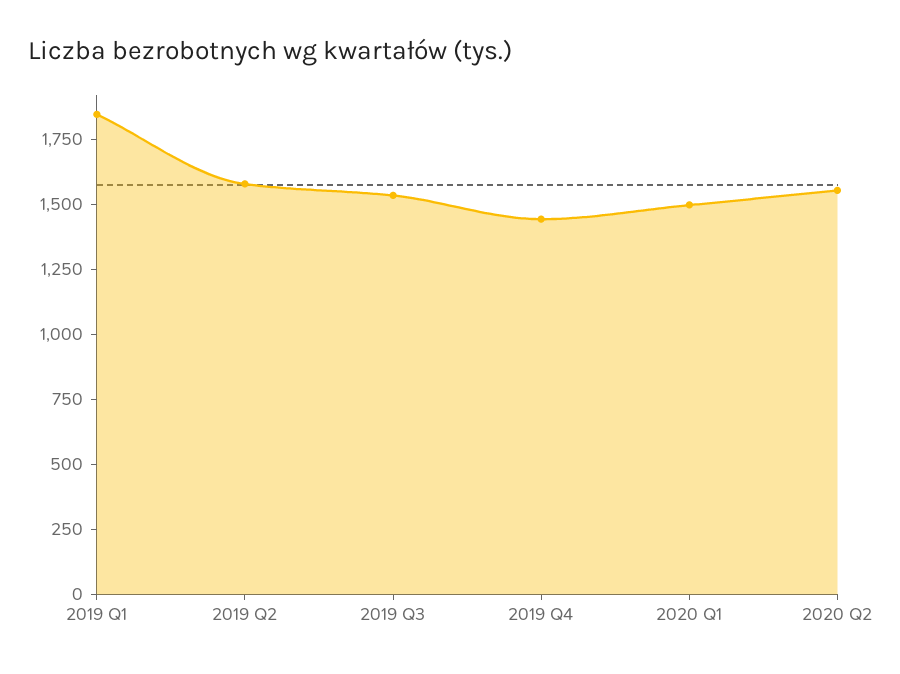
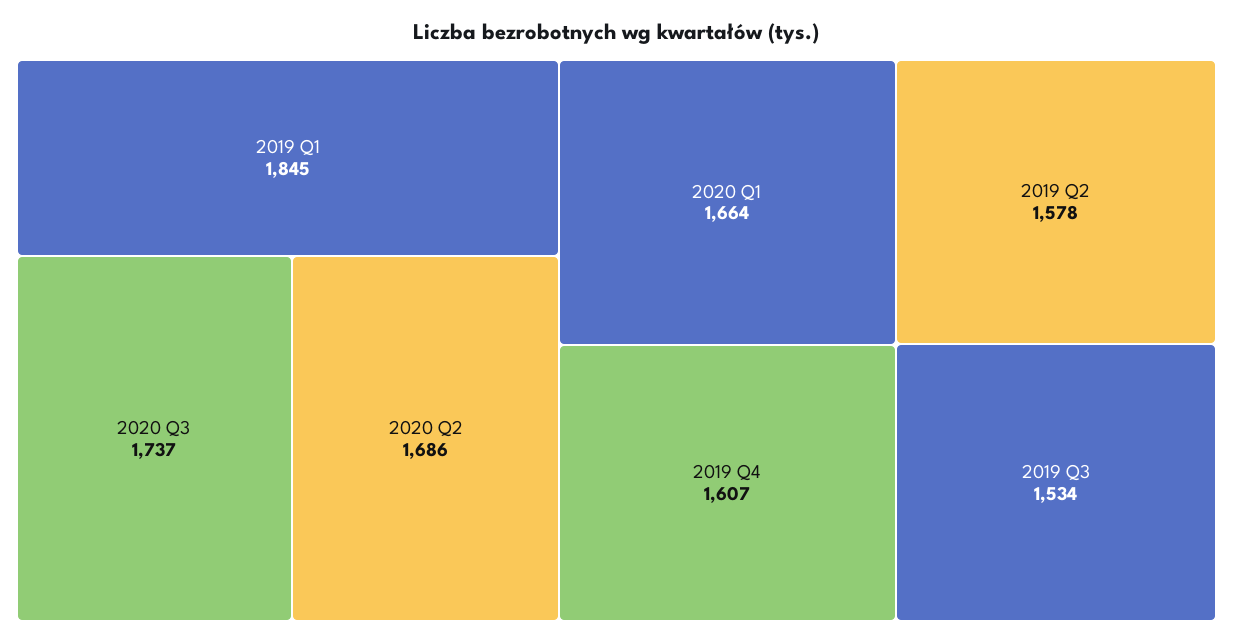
2019 Q4: 1450 -> 1607
2020 Q1: 1500 -> 1664
2020 Q2: 1550 -> 1686
2020 Q3: none -> 1737

